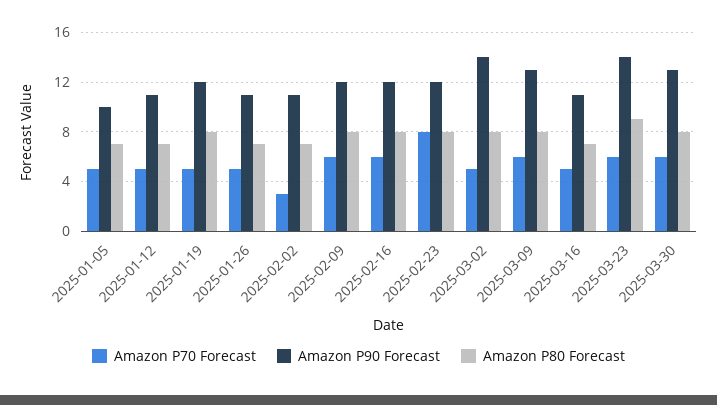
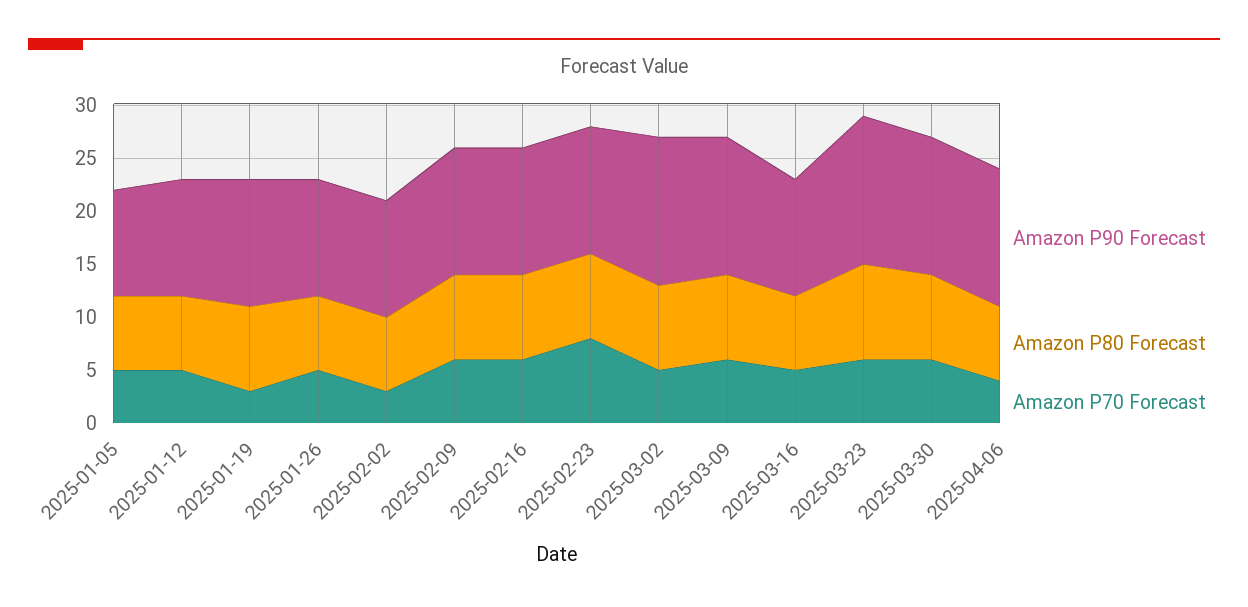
Amazon P70 Forecast, 2025-01-19: 5 -> 3
Amazon P90 Forecast, 2025-04-06: none -> 13
Amazon P80 Forecast, 2025-04-06: none -> 7
Amazon P70 Forecast, 2025-04-06: none -> 4

